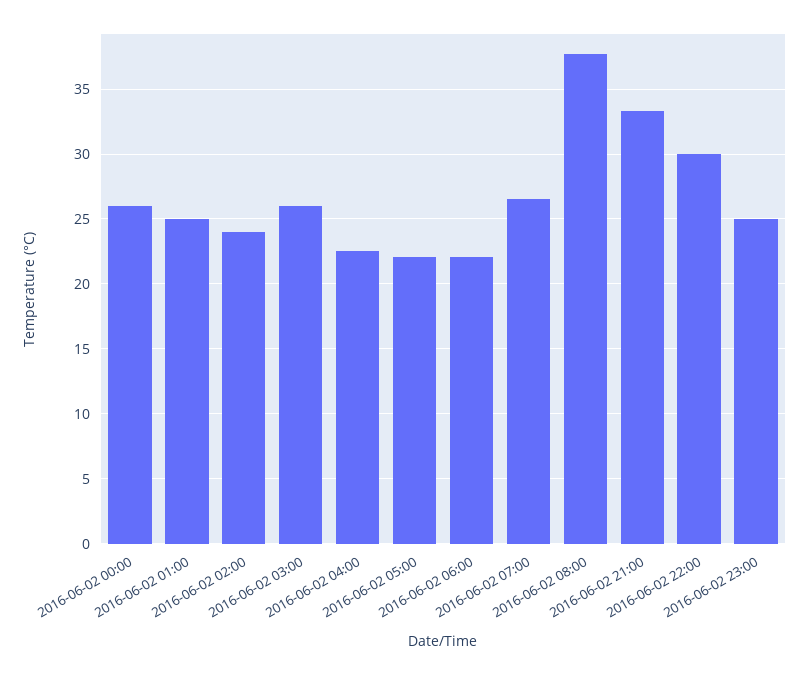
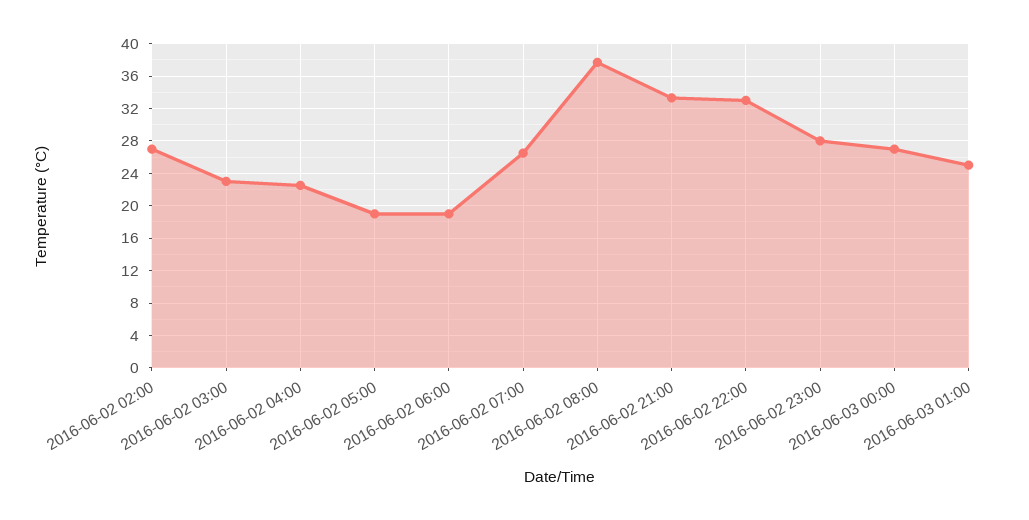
2016-06-02 00:00: 26 -> none
2016-06-02 01:00: 25 -> none
2016-06-02 02:00: 24 -> 27
2016-06-02 03:00: 26 -> 23
2016-06-02 05:00: 22 -> 19
2016-06-02 06:00: 22 -> 19
2016-06-02 22:00: 30 -> 33
2016-06-02 23:00: 25 -> 28
2016-06-03 00:00: none -> 27
2016-06-03 01:00: none -> 25

